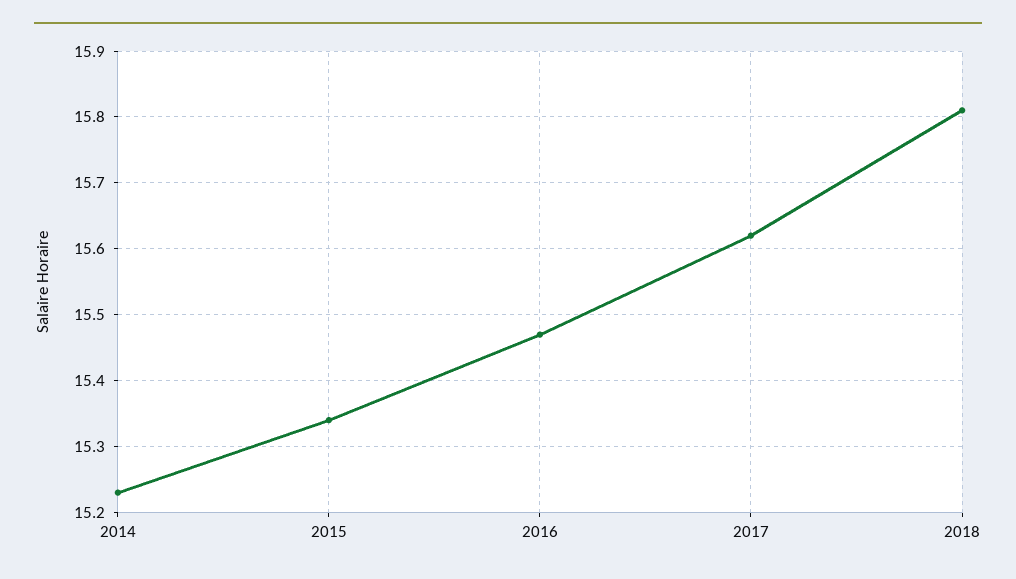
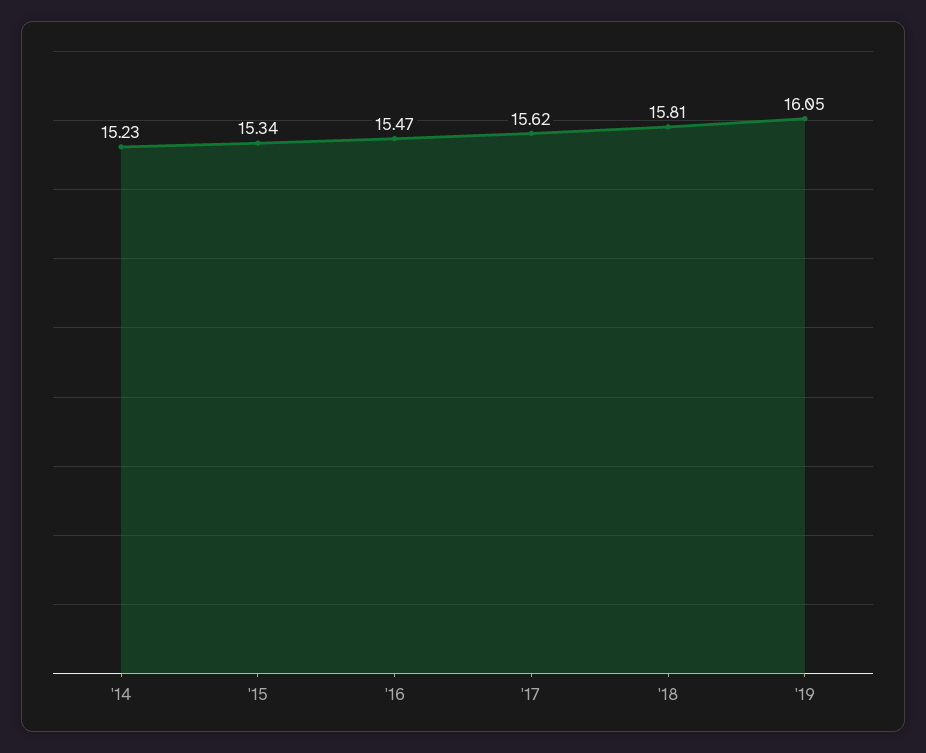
'19: none -> 16.05

